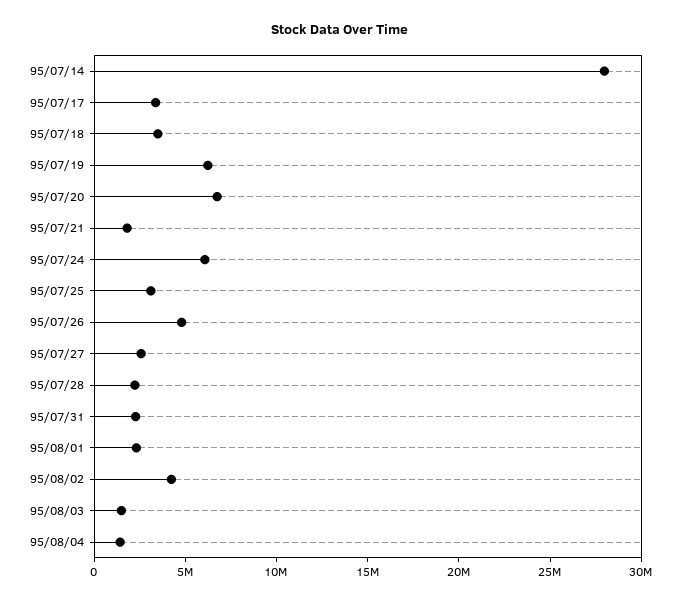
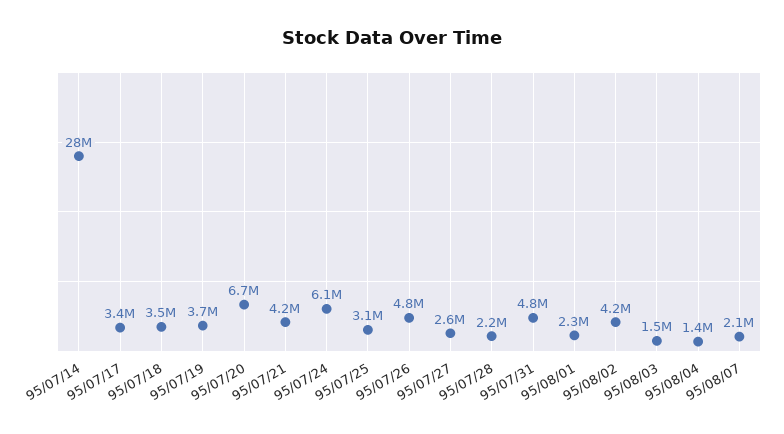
95/07/19: 6000000 -> 3700000
95/07/21: 2000000 -> 4200000
95/07/31: 2000000 -> 4800000
95/08/07: none -> 2100000

